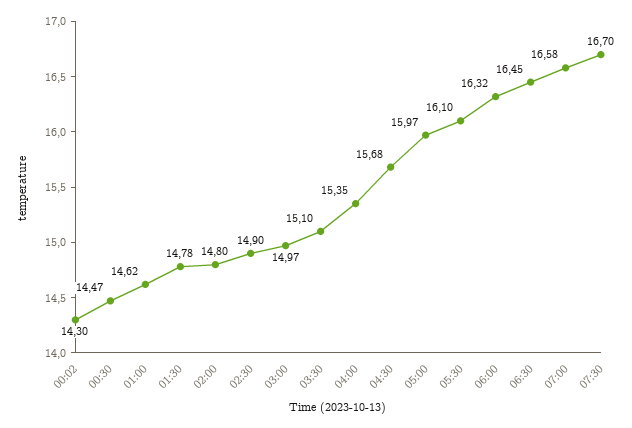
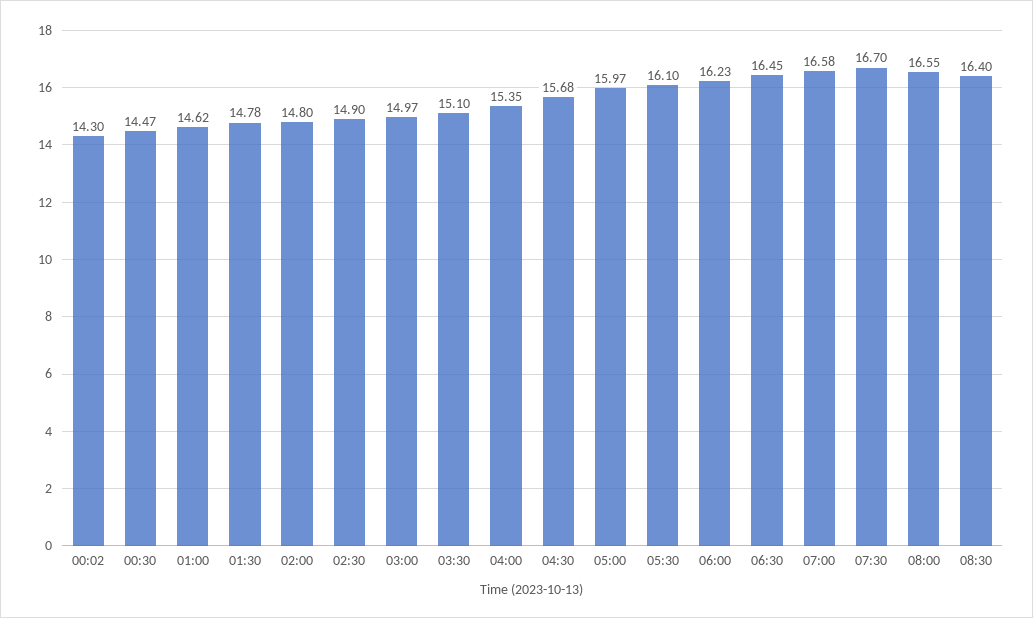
06:00: 16.32 -> 16.23
08:00: none -> 16.55
08:30: none -> 16.4

